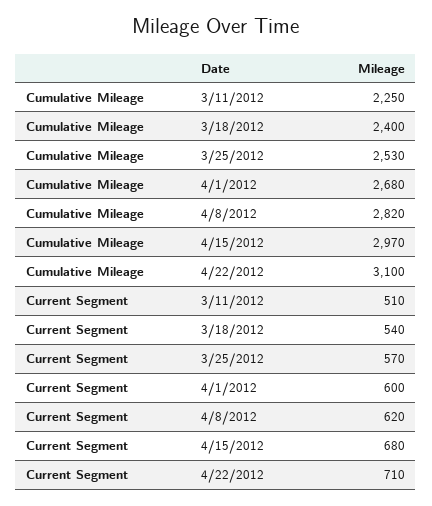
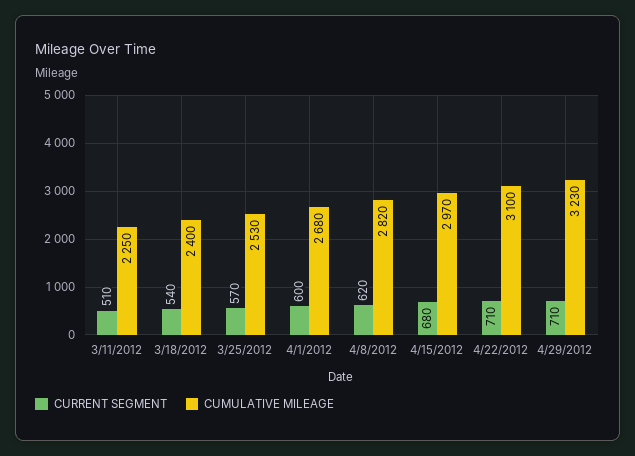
Current Segment, 4/29/2012: none -> 710
Cumulative Mileage, 4/29/2012: none -> 3230

